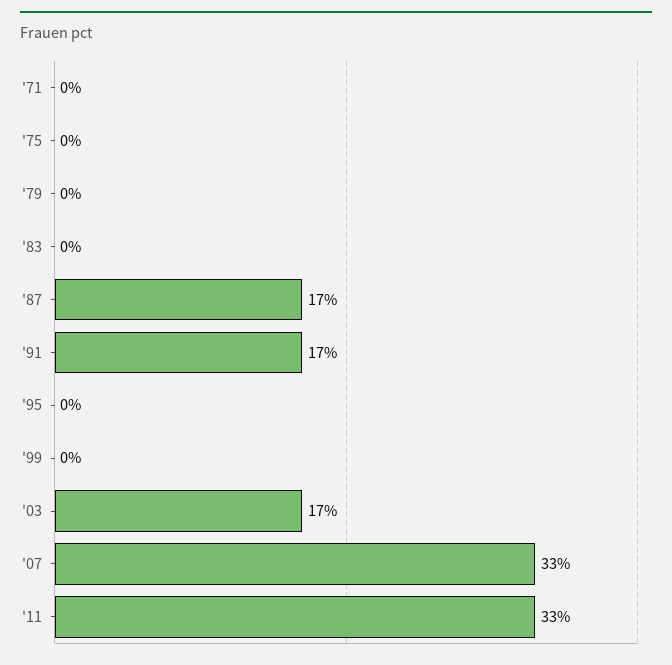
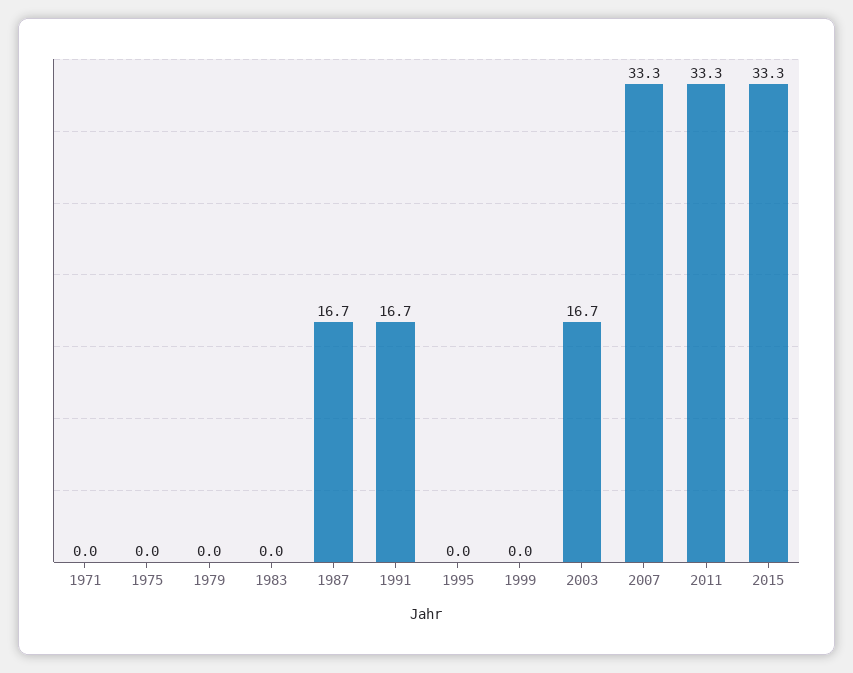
2015: none -> 33.3

